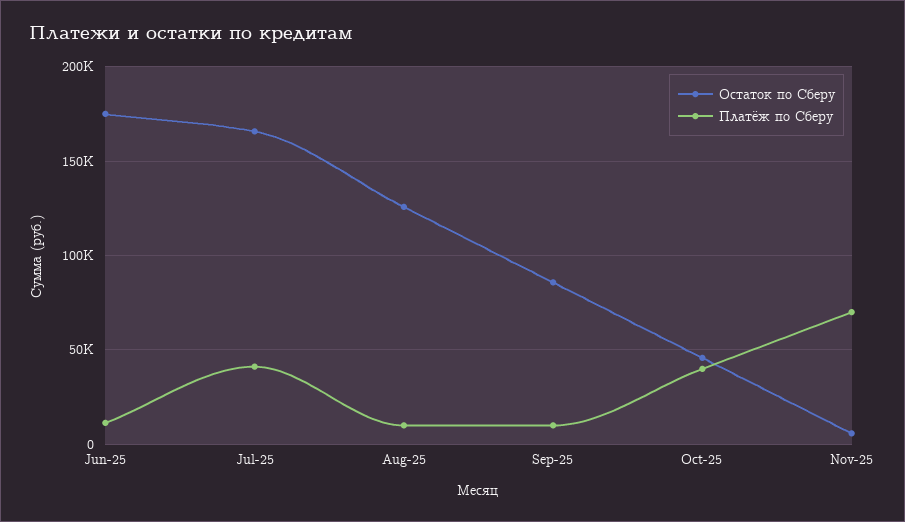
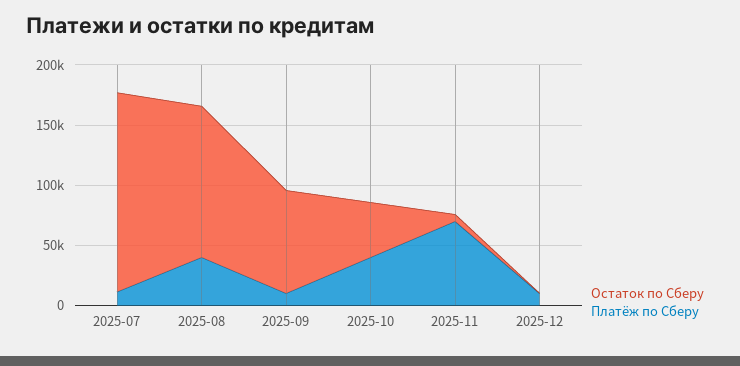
Остаток по Сберу, Jun-25: 175000 -> none
Платёж по Сберу, Jun-25: 10000 -> none
Платёж по Сберу, Jul-25: 40000 -> 10000
Платёж по Сберу, Aug-25: 10000 -> 40000
Остаток по Сберу, 2025-12: none -> 0
Платёж по Сберу, 2025-12: none -> 10000

